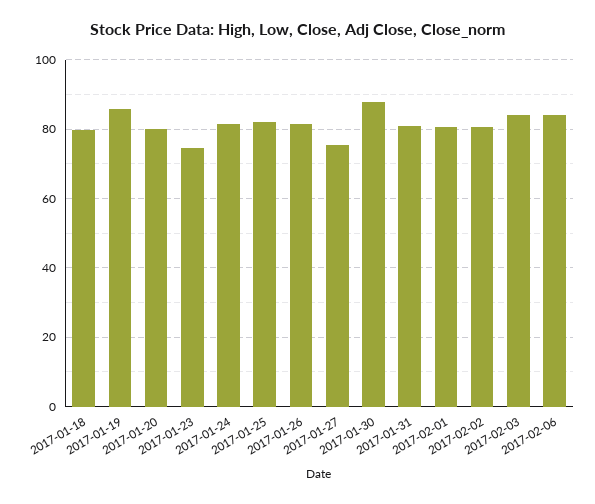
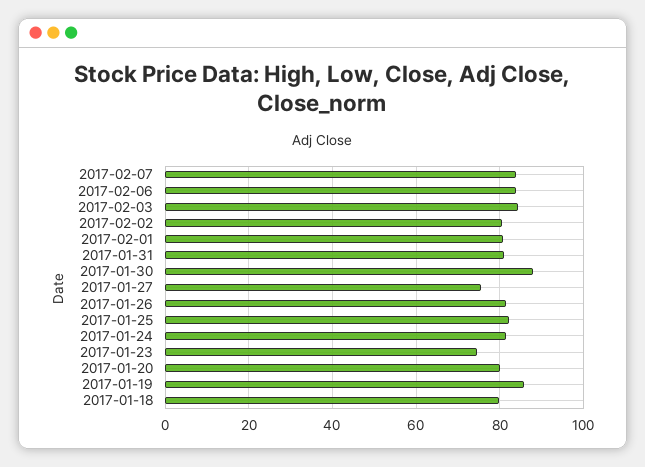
2017-02-07: none -> 84

